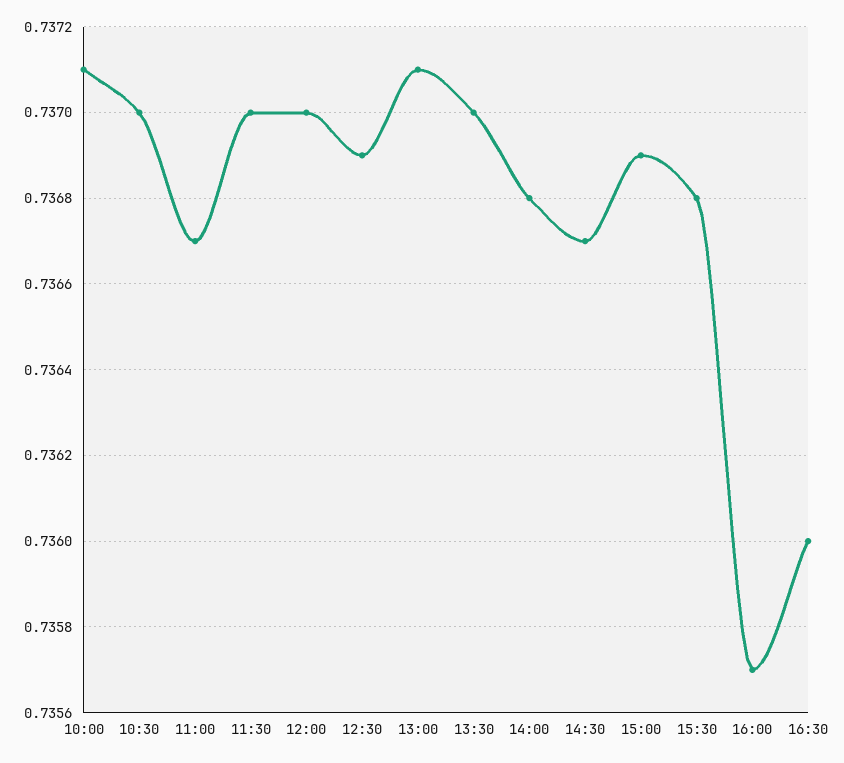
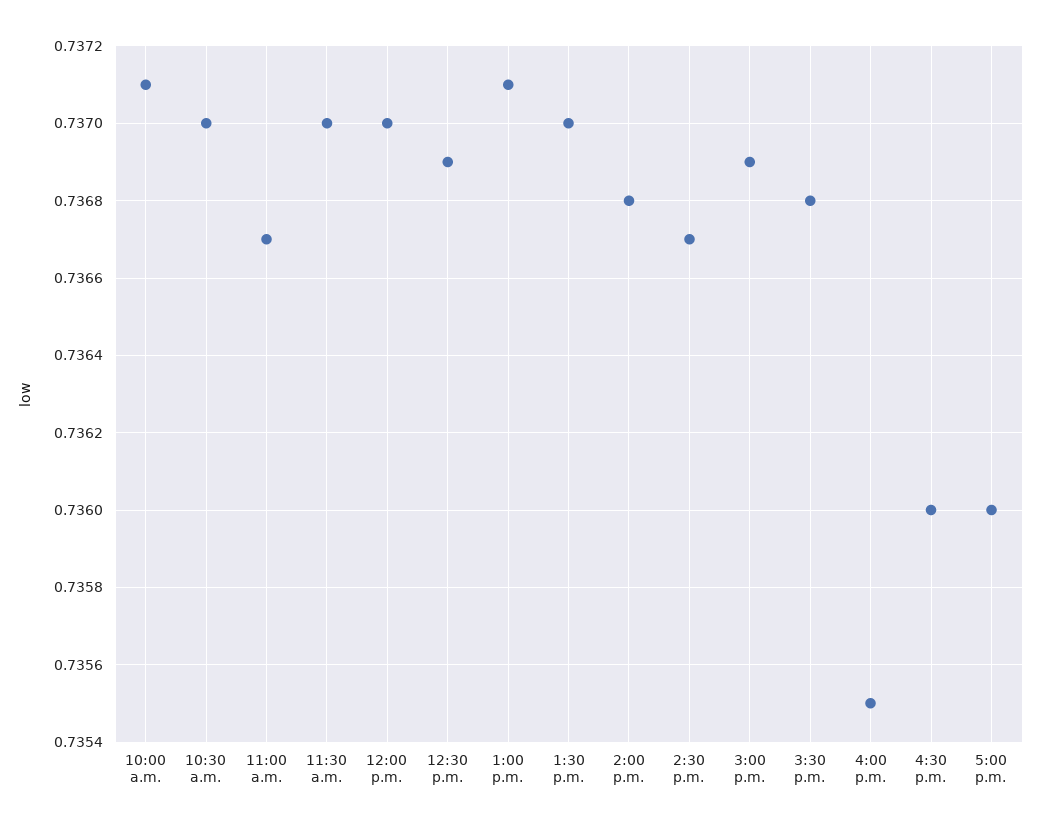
16:00: 0.7357 -> 0.7355
5:00 p.m.: none -> 0.736

